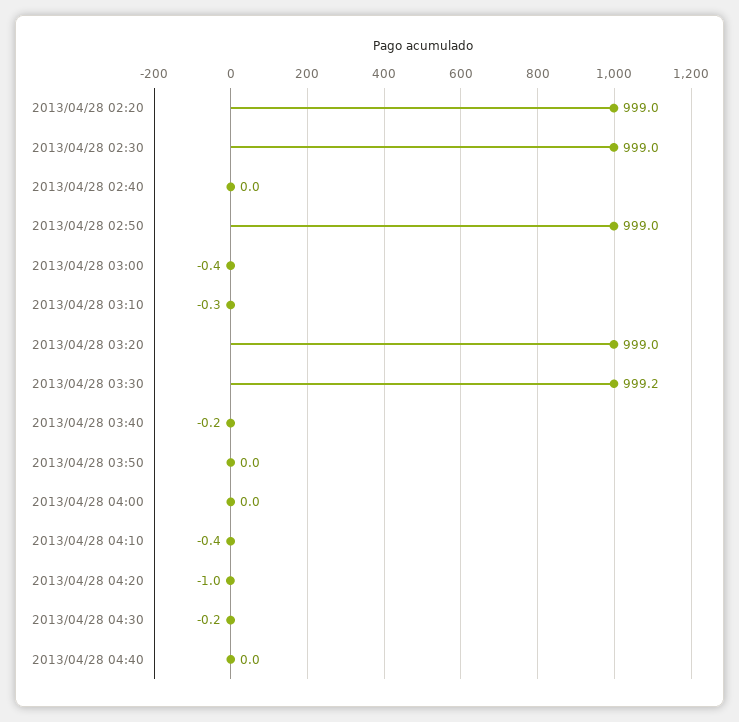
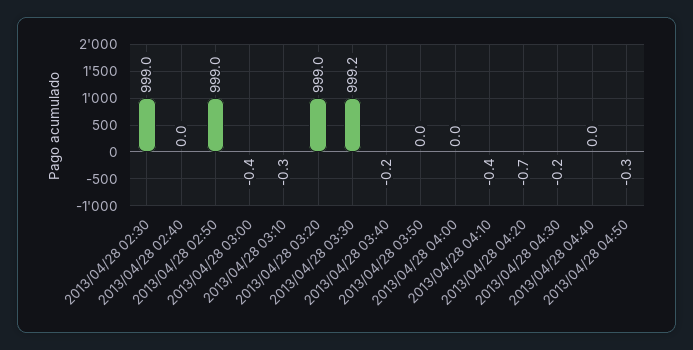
2013/04/28 02:20: 999 -> none
2013/04/28 04:20: -1 -> -0.7
2013/04/28 04:50: none -> -0.3

